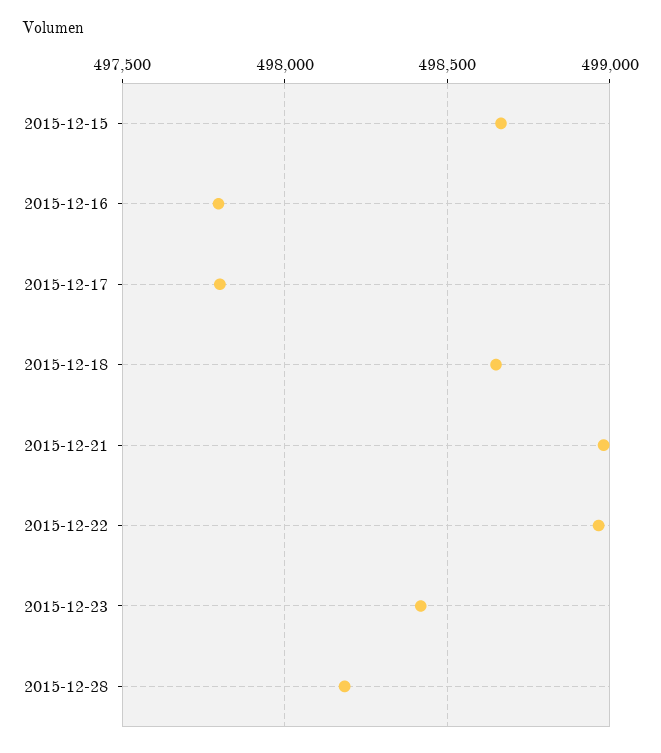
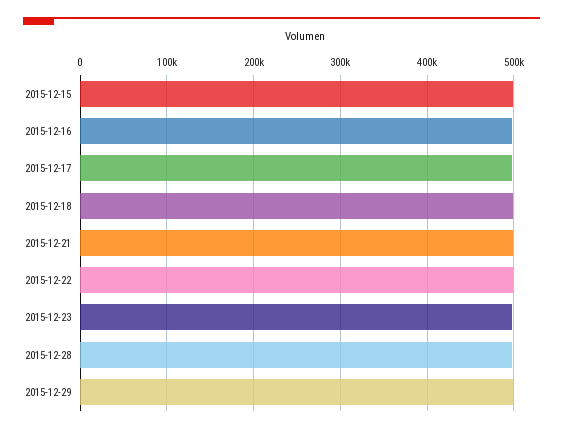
2015-12-29: none -> 500000

